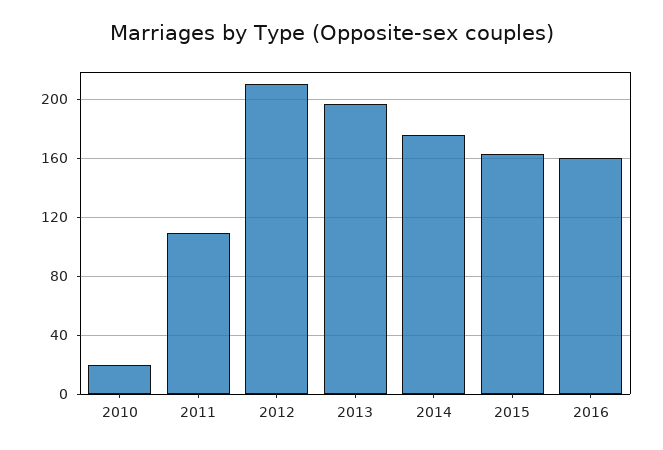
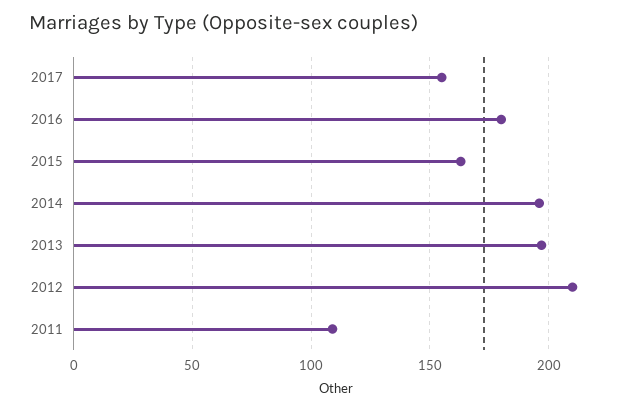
2010: 20 -> none
2014: 175 -> 195
2016: 160 -> 180
2017: none -> 155

